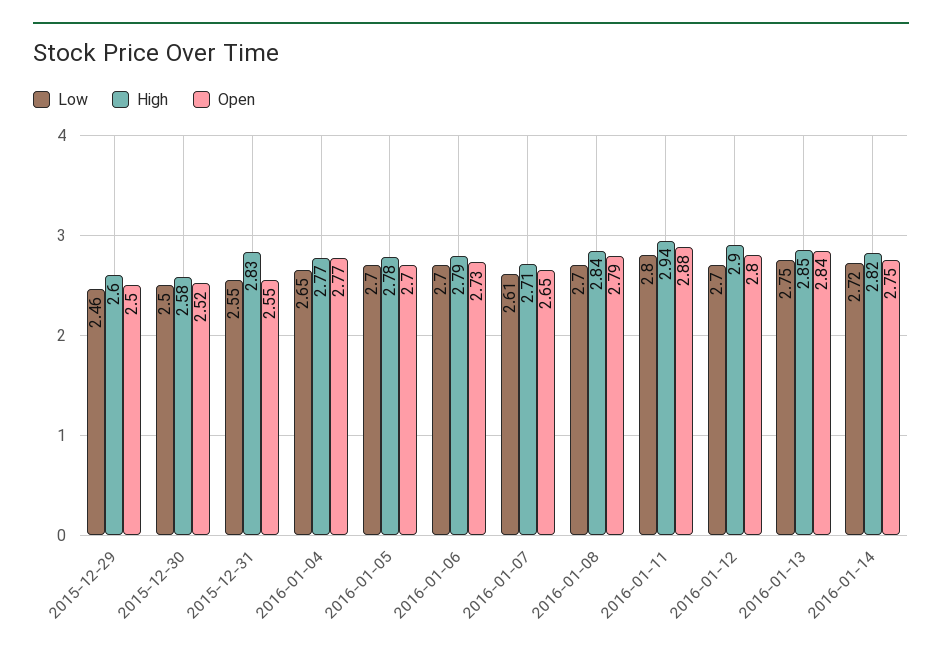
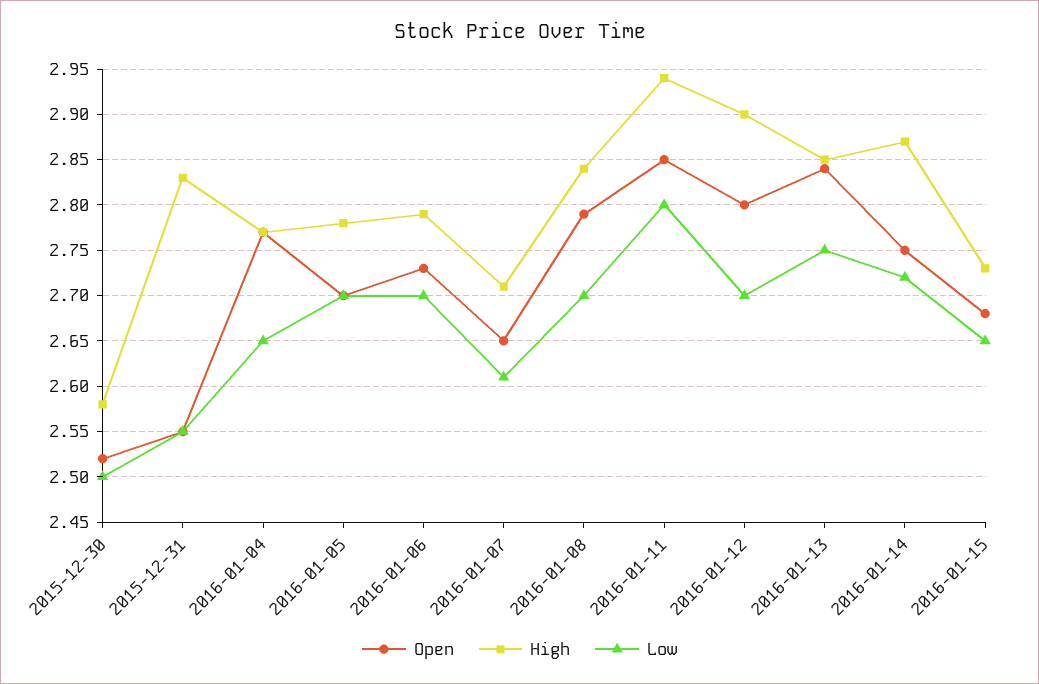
Low, 2015-12-29: 2.46 -> none
High, 2015-12-29: 2.6 -> none
Open, 2015-12-29: 2.5 -> none
Open, 2016-01-11: 2.88 -> 2.85
High, 2016-01-14: 2.82 -> 2.87
Open, 2016-01-15: none -> 2.68
High, 2016-01-15: none -> 2.73
Low, 2016-01-15: none -> 2.65

